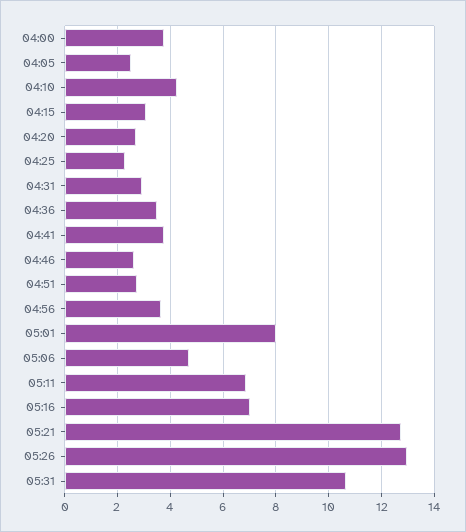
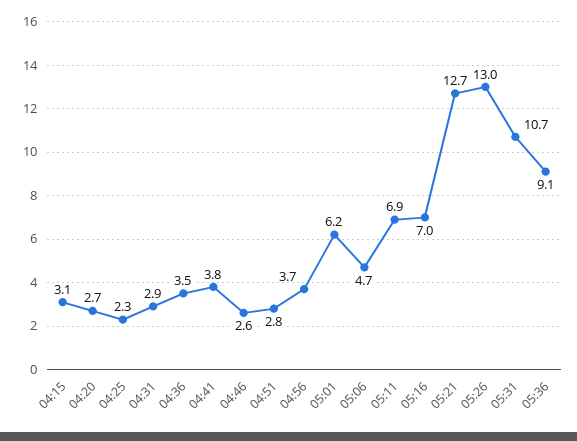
04:00: 3.75 -> none
04:05: 2.5 -> none
04:10: 4.25 -> none
05:01: 8 -> 6.2
05:36: none -> 9.1

